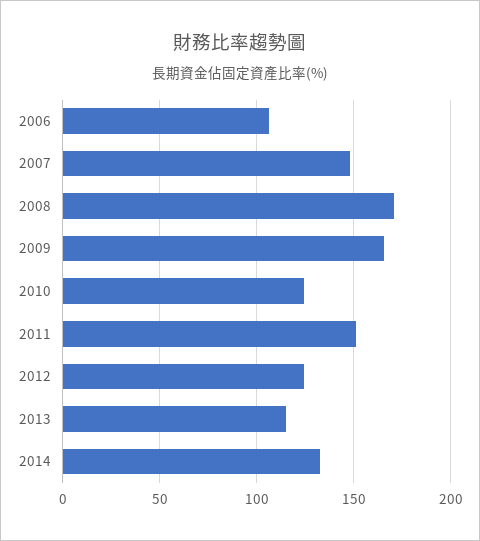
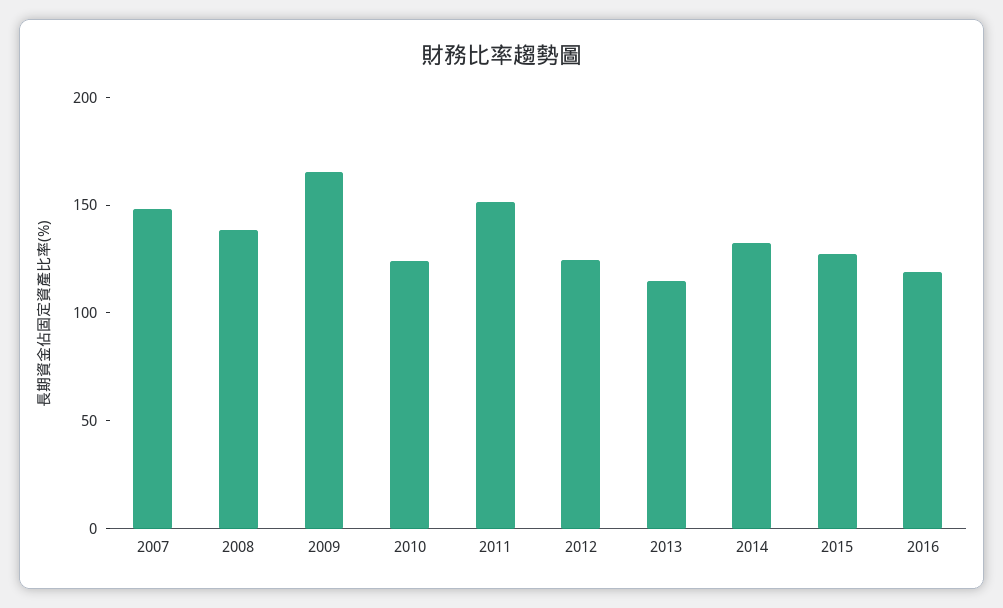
2006: 105 -> none
2008: 170 -> 140
2015: none -> 130
2016: none -> 120

